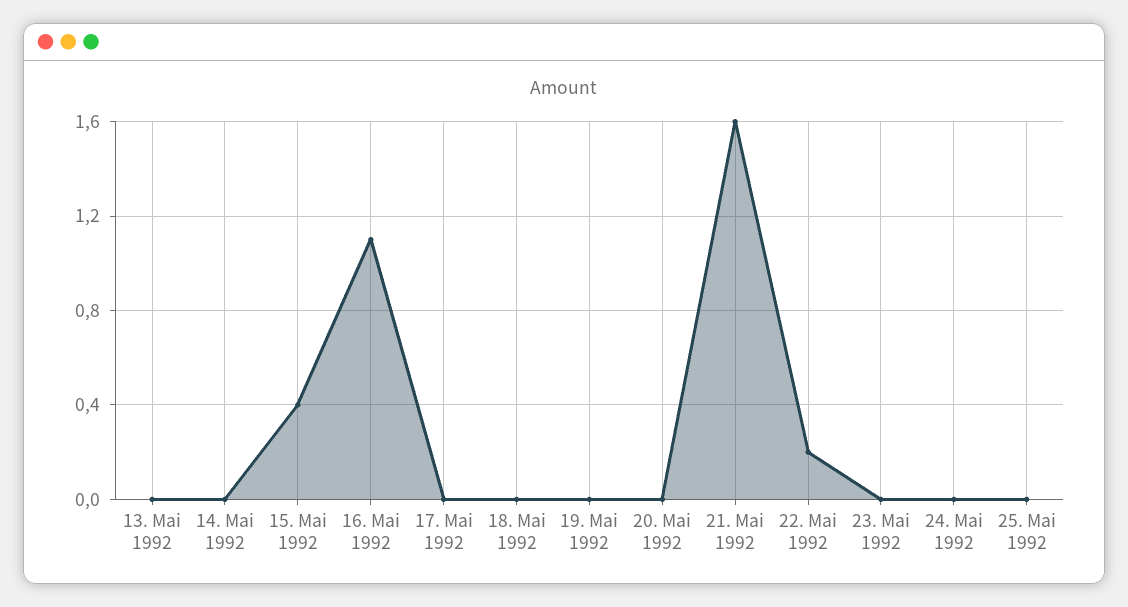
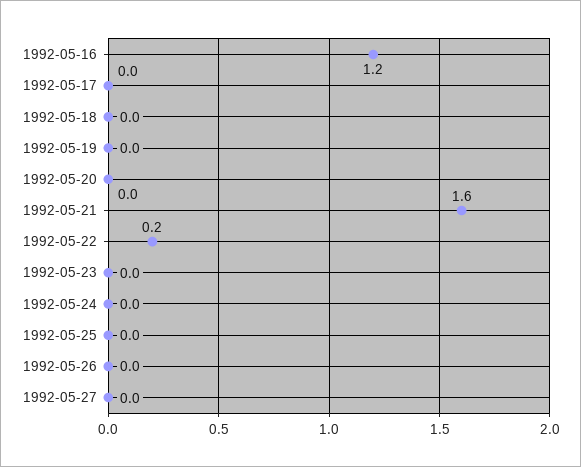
13. Mai 1992: 0 -> none
14. Mai 1992: 0 -> none
15. Mai 1992: 0.4 -> none
16. Mai 1992: 1.1 -> 1.2
1992-05-26: none -> 0
1992-05-27: none -> 0

